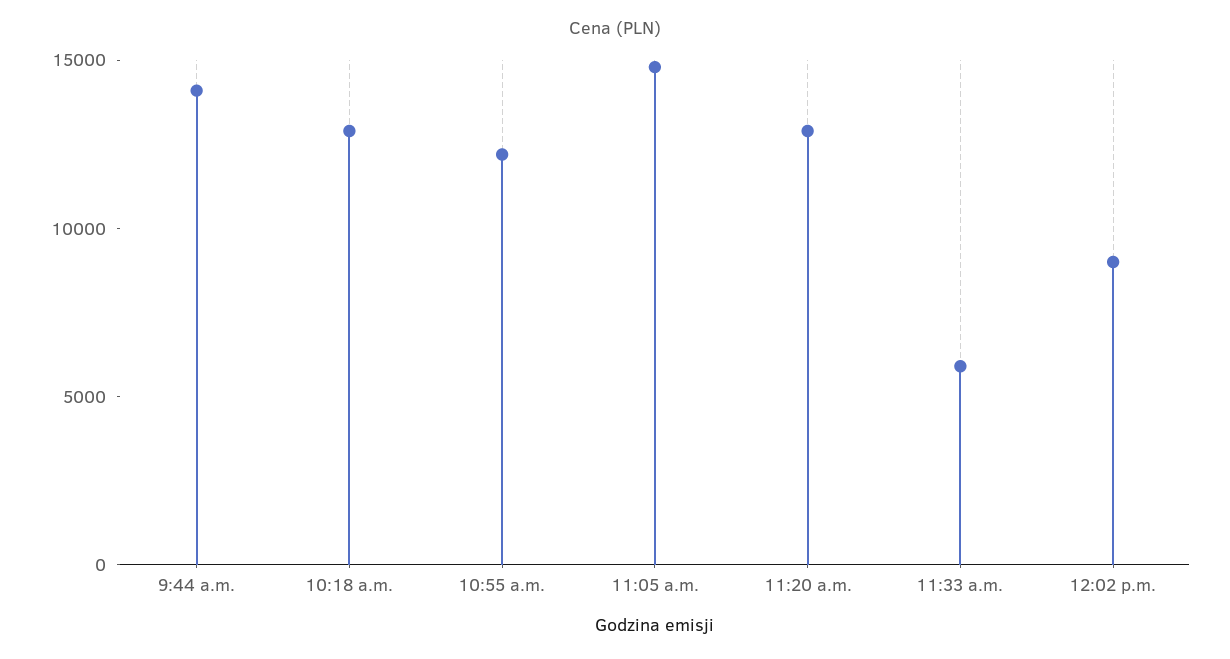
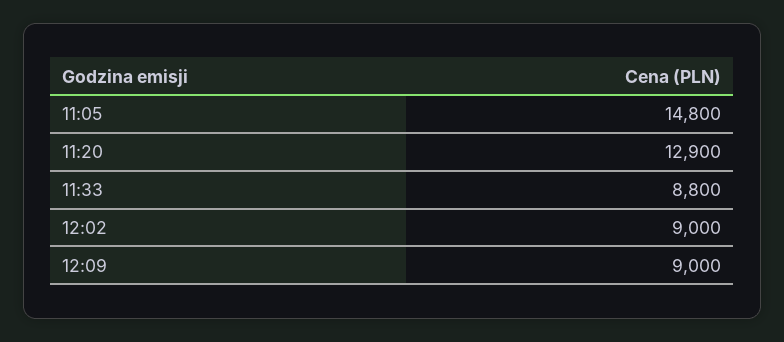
9:44 a.m.: 14000 -> none
10:18 a.m.: 13000 -> none
10:55 a.m.: 12000 -> none
11:33 a.m.: 6000 -> 8800
12:09: none -> 9000

